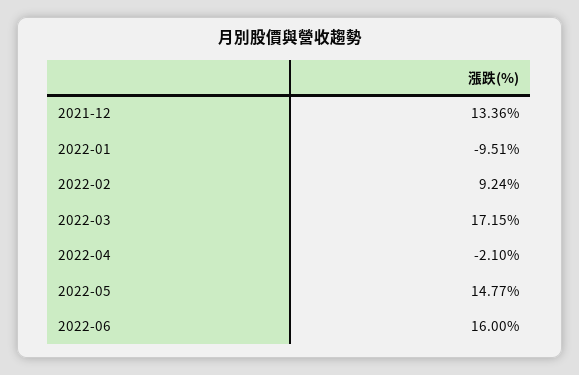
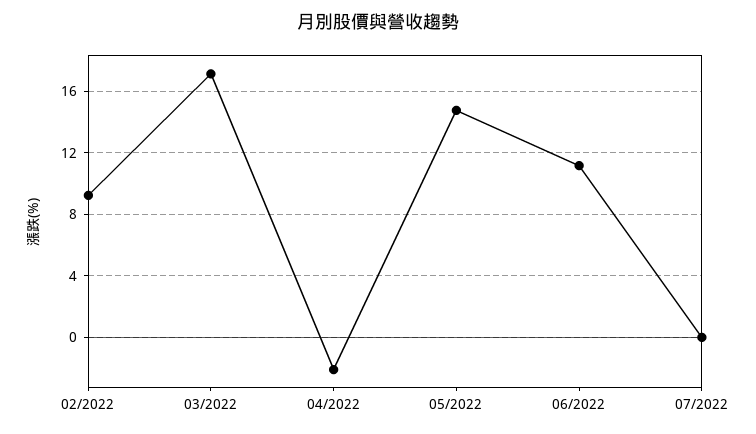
2021-12: 13.36 -> none
2022-01: -9.51 -> none
2022-06: 16 -> 11
07/2022: none -> 0

